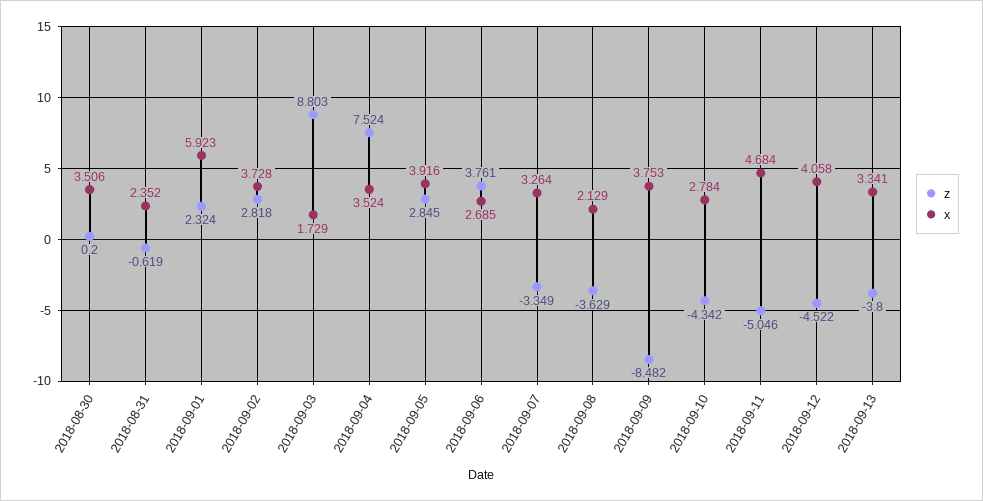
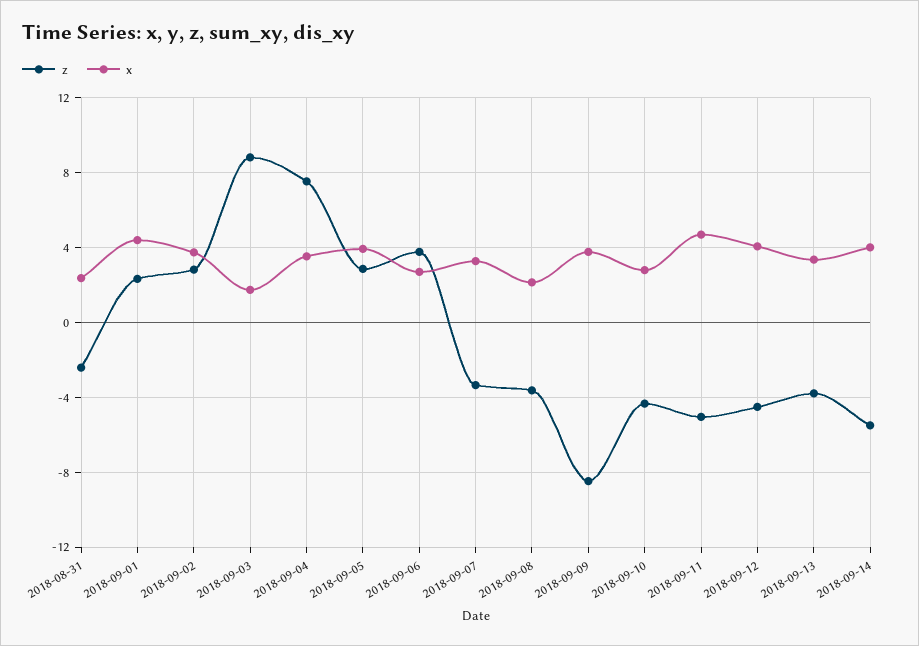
z, 2018-08-30: 0.2 -> none
x, 2018-08-30: 3.506 -> none
z, 2018-08-31: -0.619 -> -2.5
x, 2018-09-01: 5.923 -> 4.5
z, 2018-09-14: none -> -5.5
x, 2018-09-14: none -> 4

